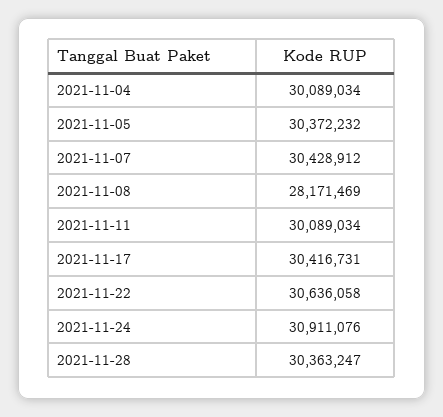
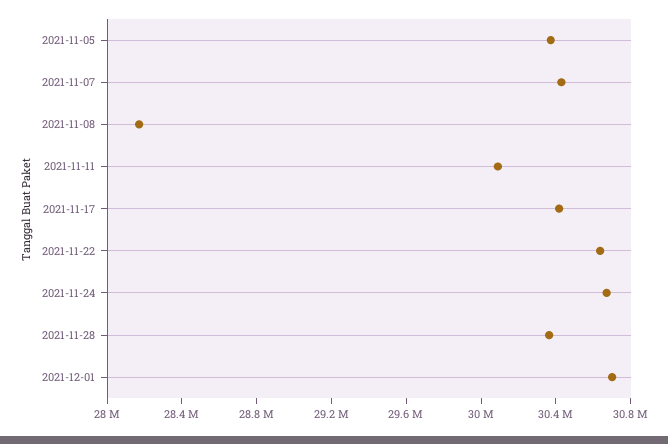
2021-11-04: 30089034 -> none
2021-11-24: 30911076 -> 30700000
2021-12-01: none -> 30700000

